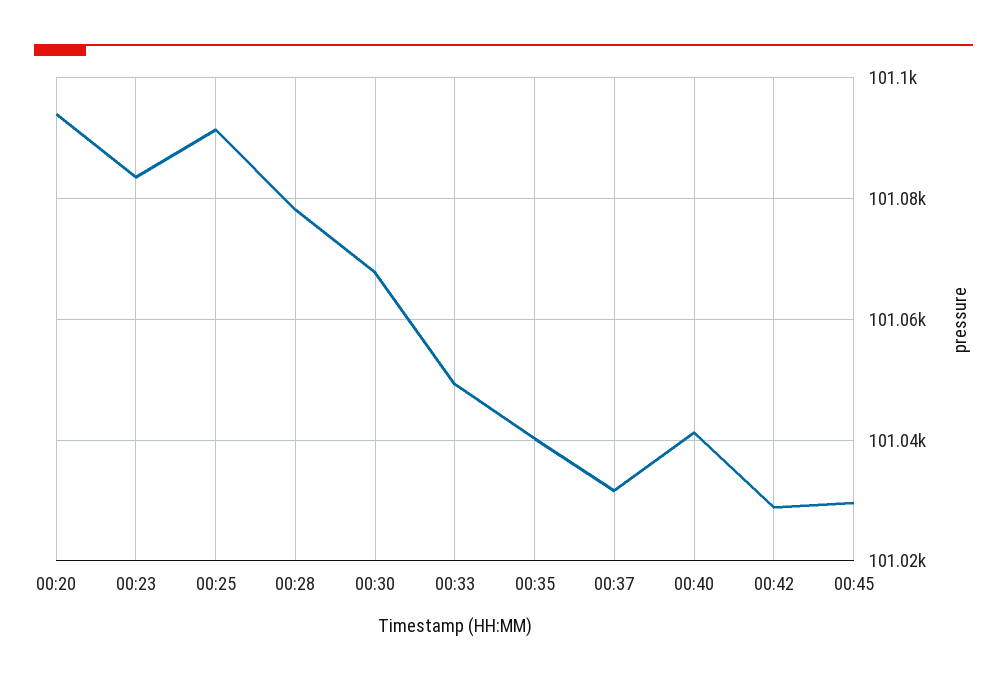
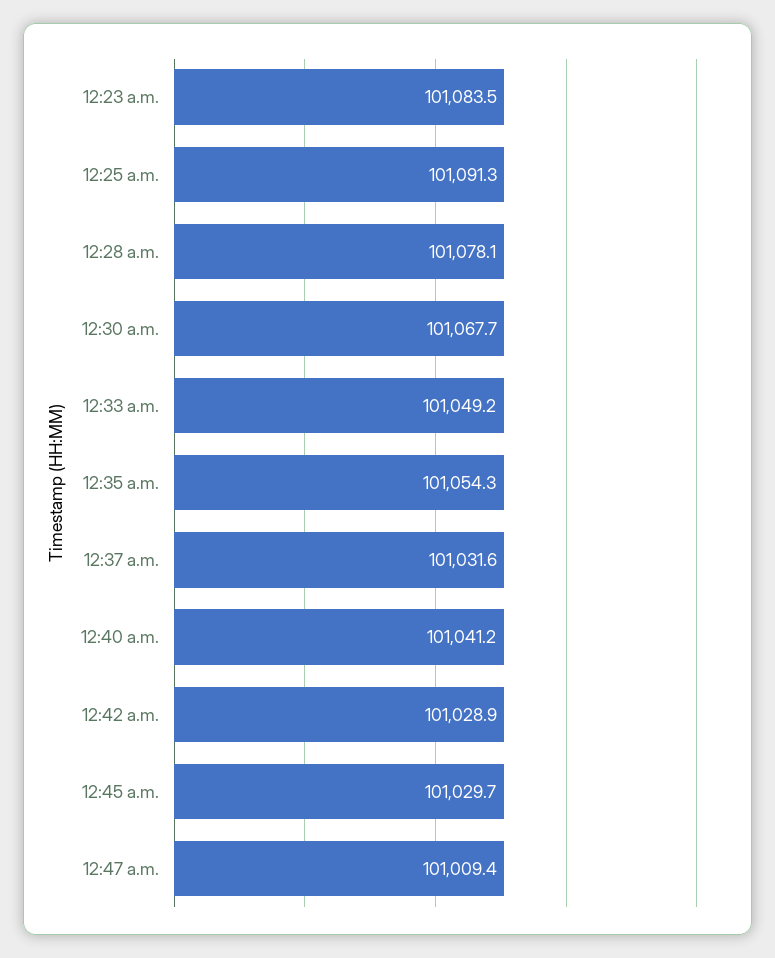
00:20: 101094 -> none
00:35: 101040 -> 101054.3
12:47 a.m.: none -> 101009.4

